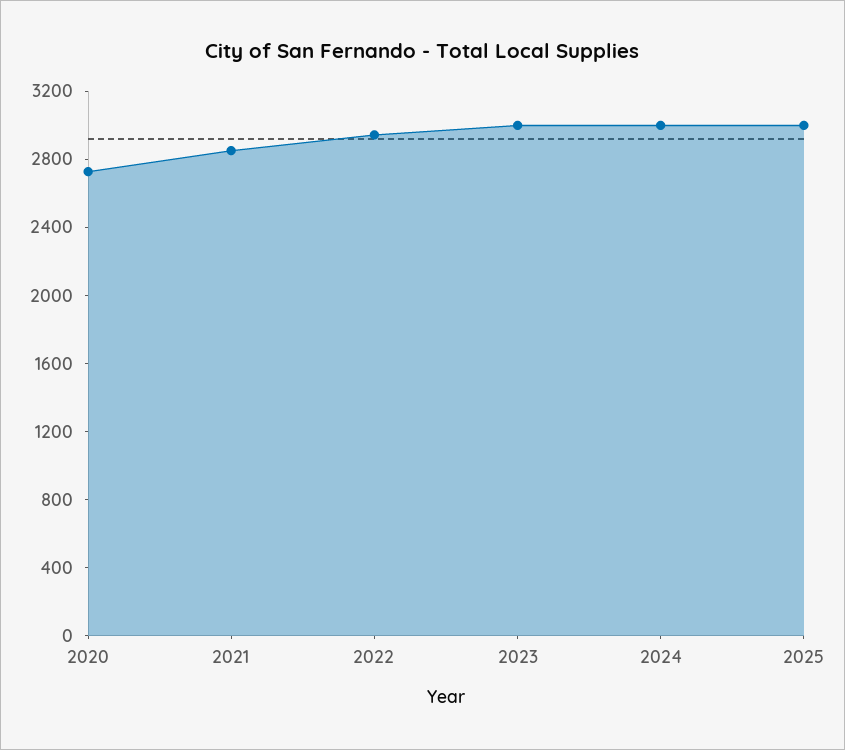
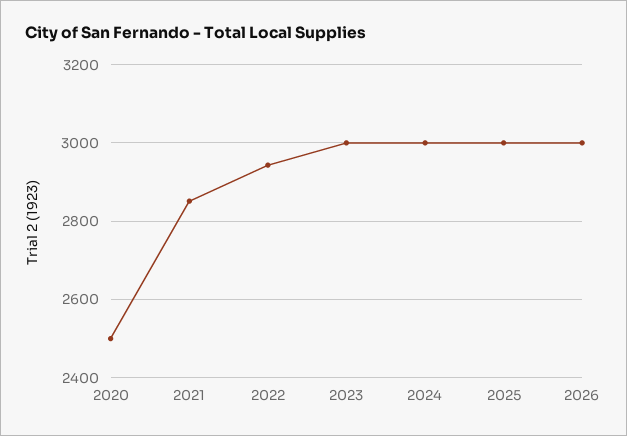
2020: 2700 -> 2500
2026: none -> 3000

